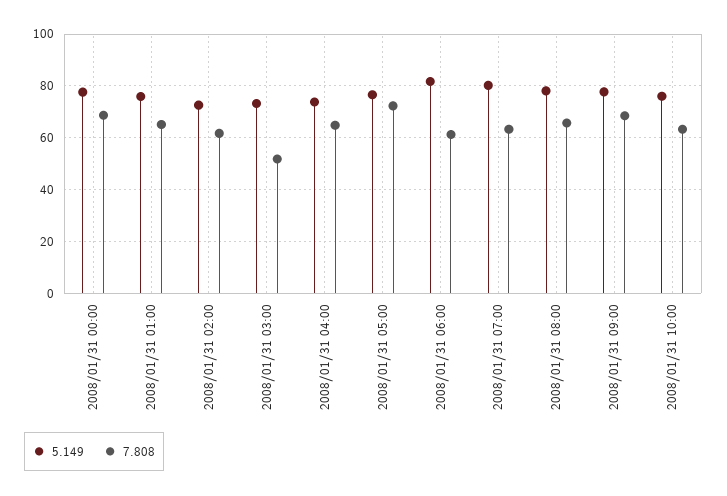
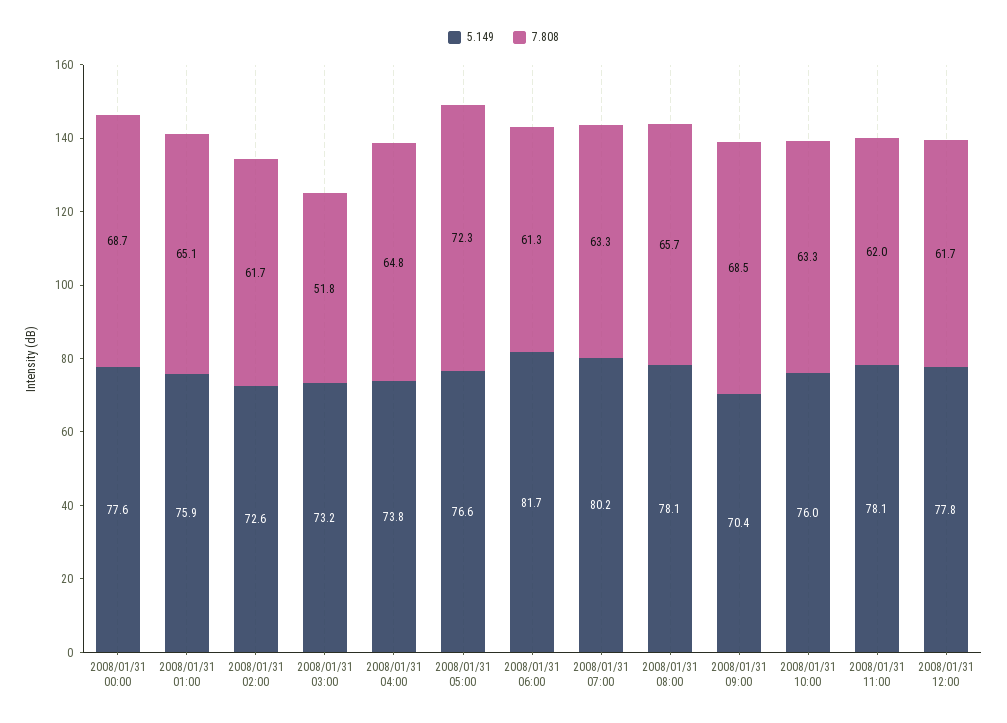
5.149, 2008/01/31 09:00: 77.5 -> 70.4
5.149, 2008/01/31 11:00: none -> 78.1
7.808, 2008/01/31 11:00: none -> 62
5.149, 2008/01/31 12:00: none -> 77.8
7.808, 2008/01/31 12:00: none -> 61.7

